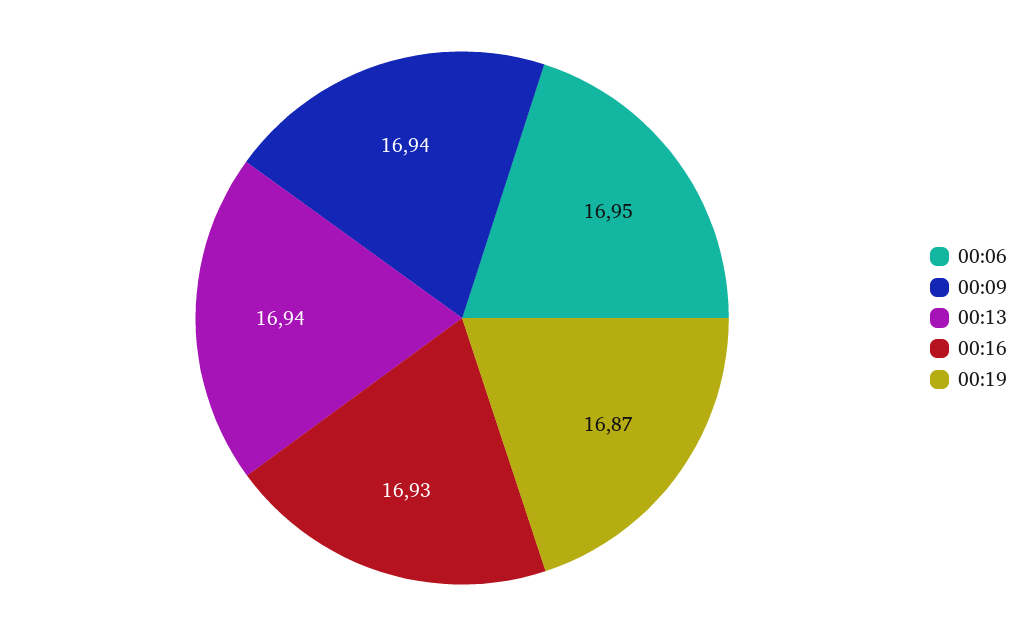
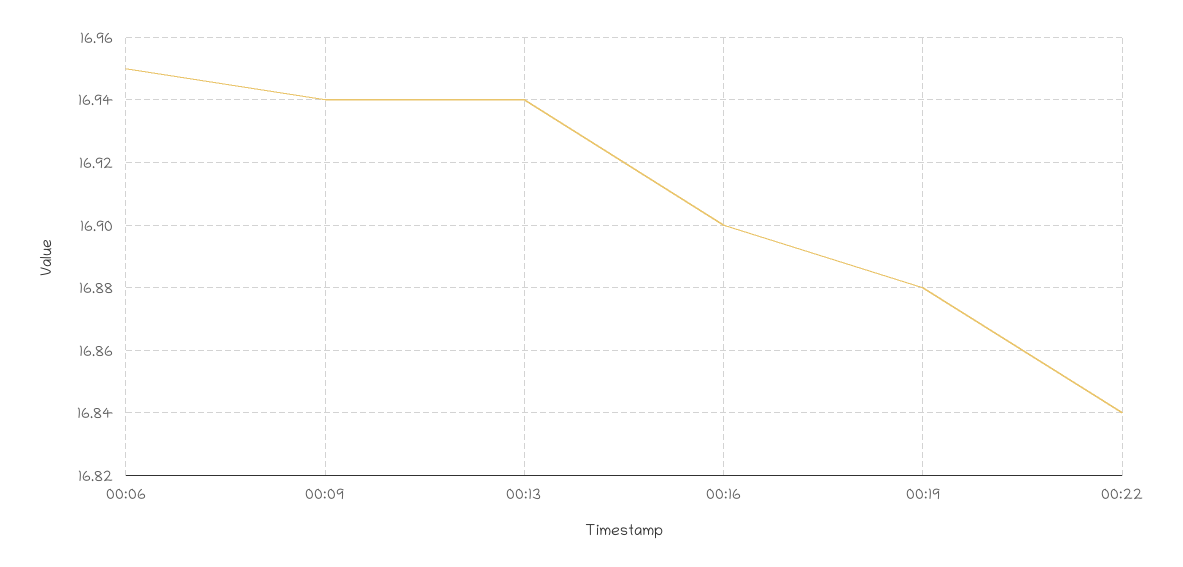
00:16: 16.93 -> 16.9
00:19: 16.87 -> 16.88
00:22: none -> 16.84

